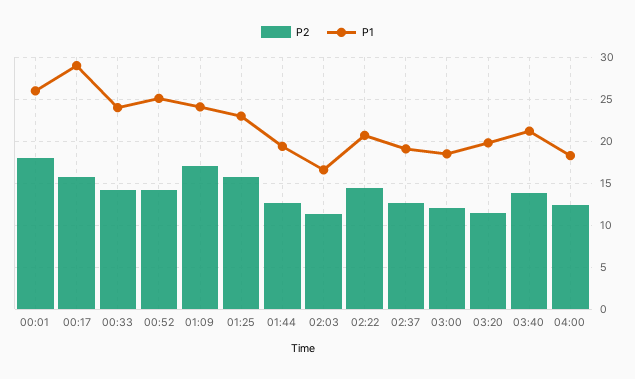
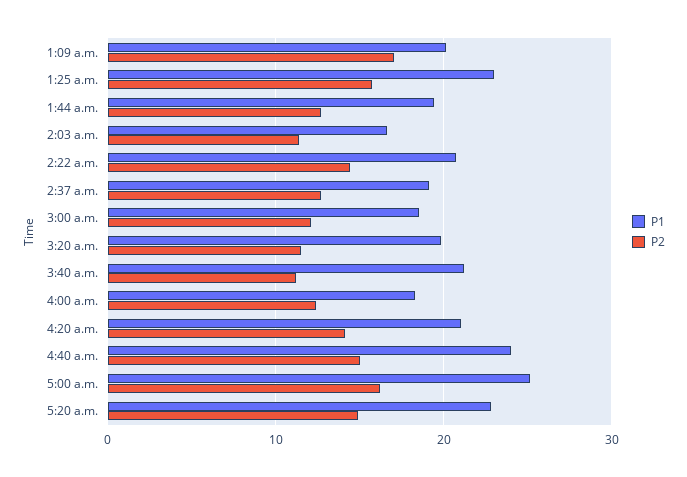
P2, 00:01: 18 -> none
P1, 00:01: 26 -> none
P2, 00:17: 16 -> none
P1, 00:17: 29 -> none
P2, 00:33: 14 -> none
P1, 00:33: 24 -> none
P2, 00:52: 14 -> none
P1, 00:52: 25 -> none
P1, 01:09: 24 -> 20
P2, 03:40: 14 -> 11
P1, 4:20 a.m.: none -> 21
P2, 4:20 a.m.: none -> 14
P1, 4:40 a.m.: none -> 24
P2, 4:40 a.m.: none -> 15
P1, 5:00 a.m.: none -> 25
P2, 5:00 a.m.: none -> 16
P1, 5:20 a.m.: none -> 23
P2, 5:20 a.m.: none -> 15

